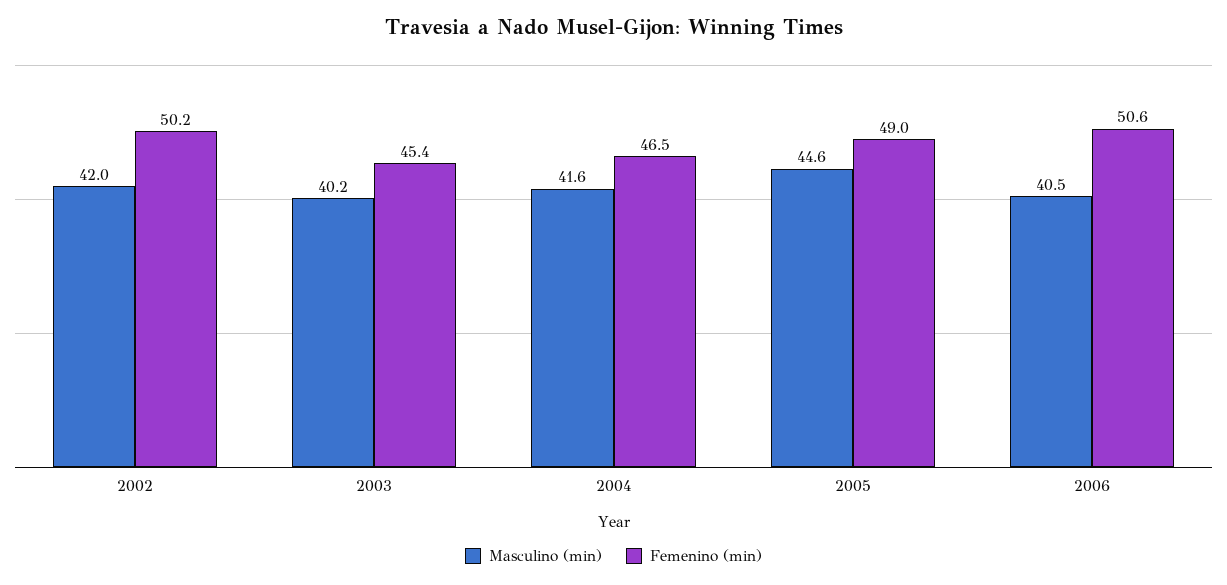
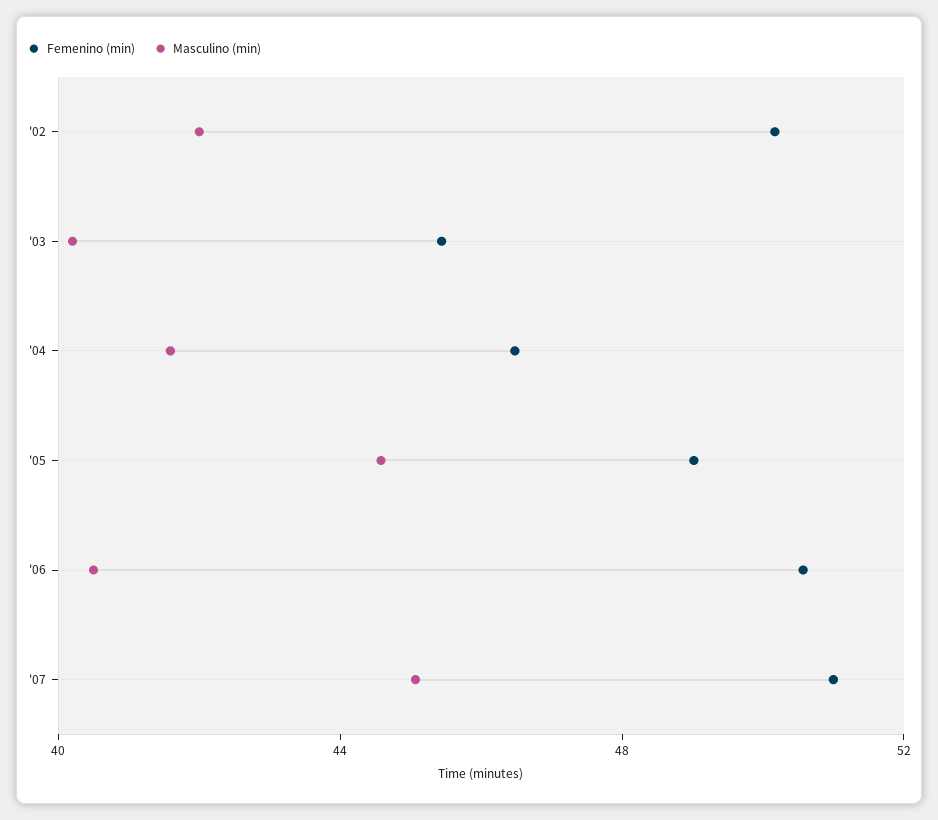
Femenino (min), '07: none -> 51
Masculino (min), '07: none -> 45

